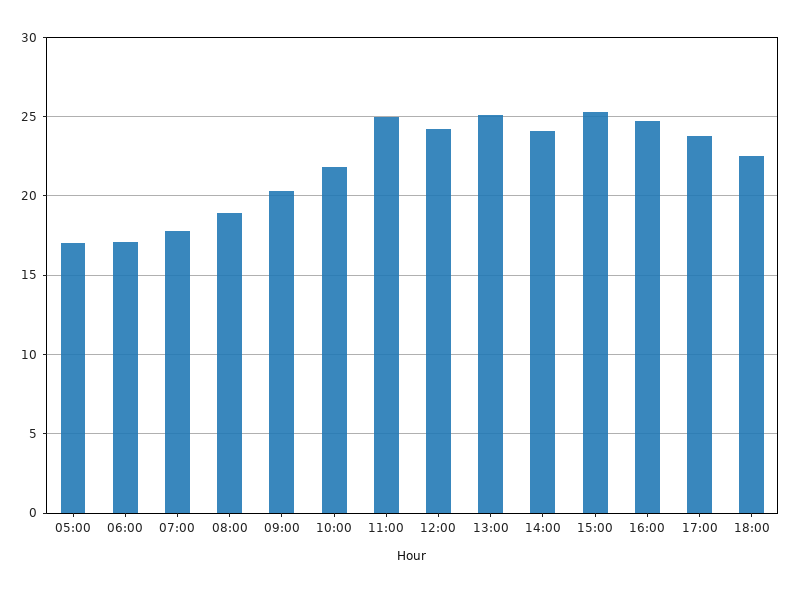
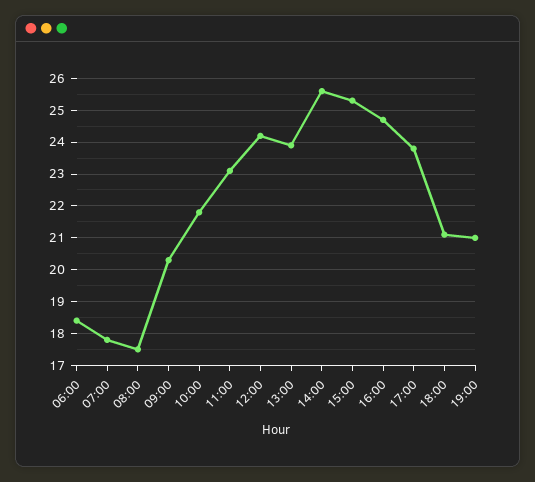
05:00: 17 -> none
06:00: 17 -> 18.5
08:00: 19 -> 17.5
11:00: 25 -> 23
13:00: 25 -> 24
14:00: 24 -> 25.5
18:00: 22.5 -> 21
19:00: none -> 21

